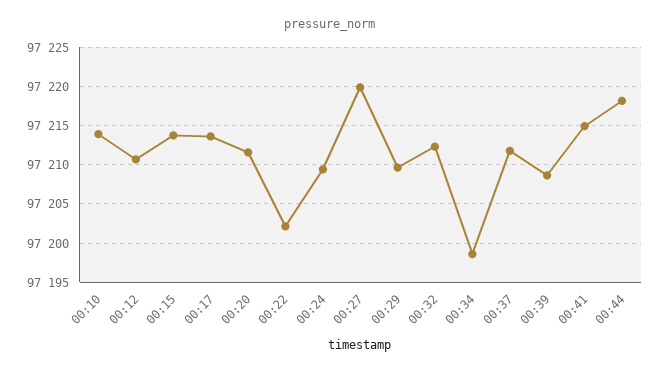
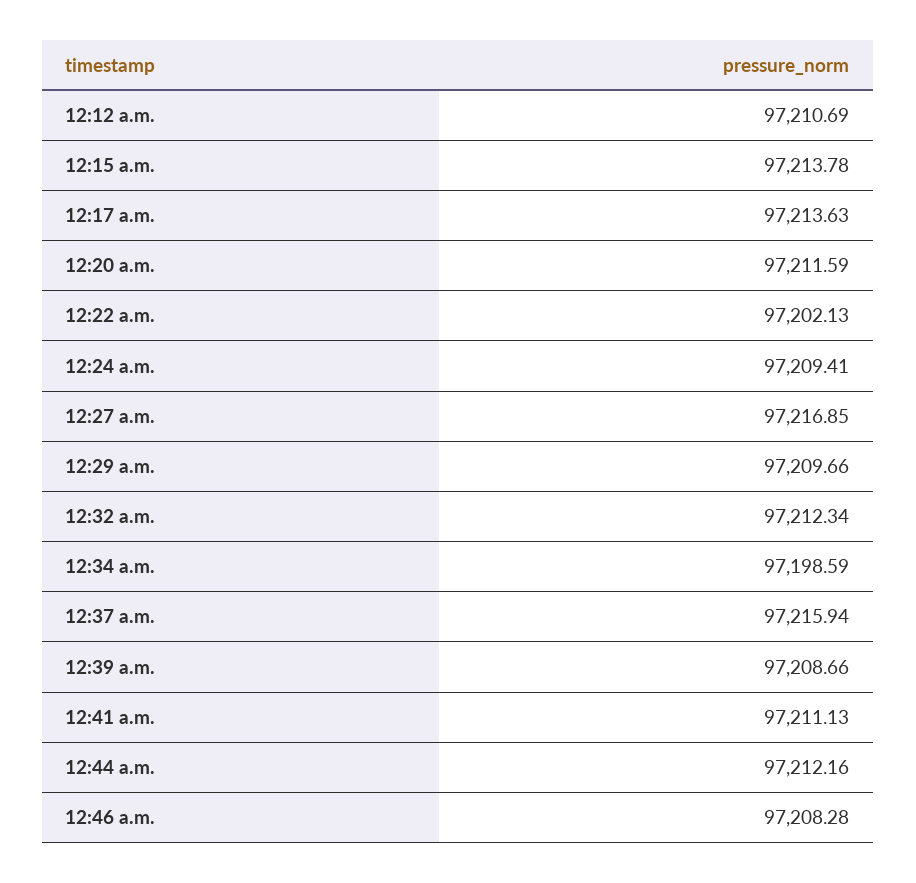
00:10: 97214 -> none
00:27: 97220 -> 97216.85
00:37: 97212 -> 97215.94
00:41: 97215 -> 97211.13
00:44: 97218 -> 97212.16
12:46 a.m.: none -> 97208.28

